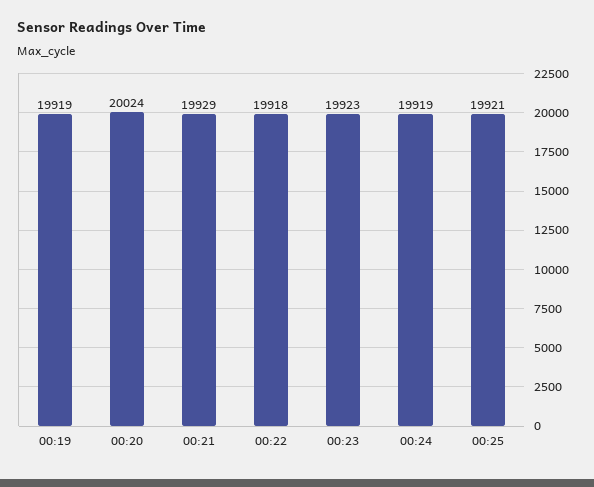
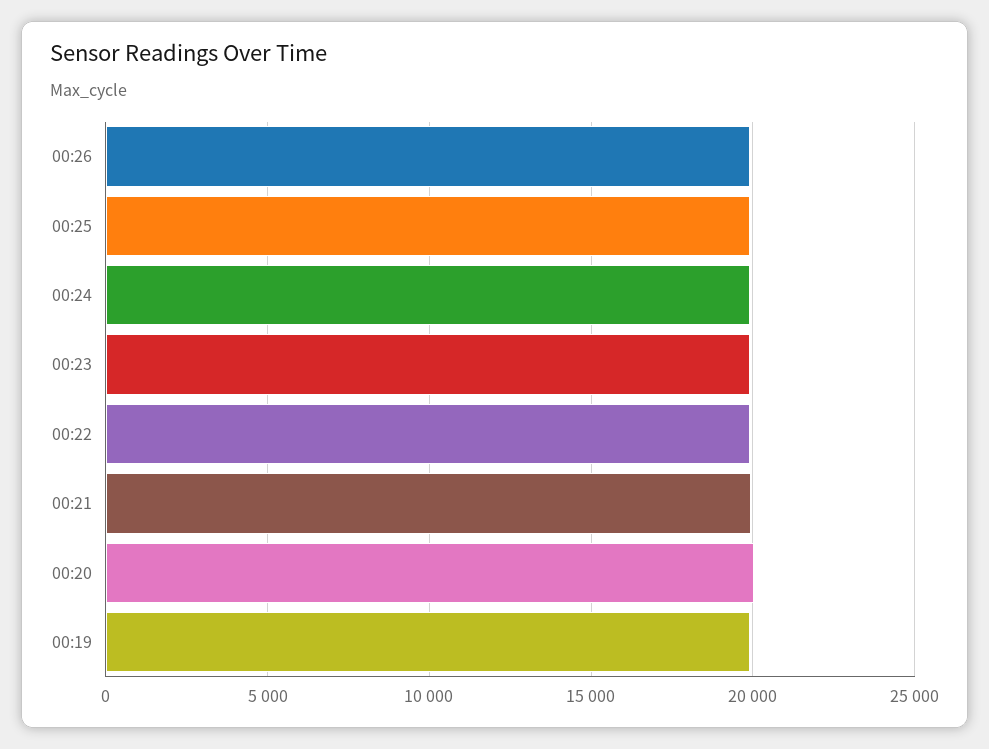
00:26: none -> 20000

